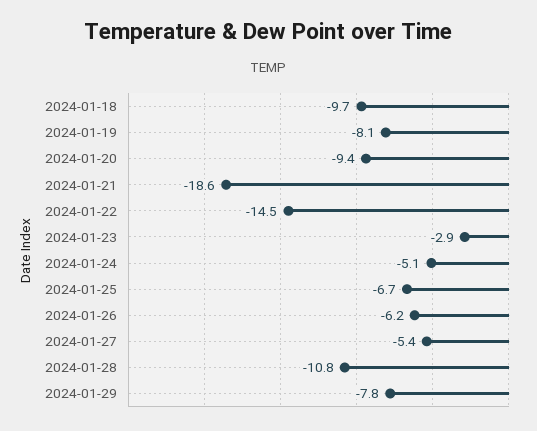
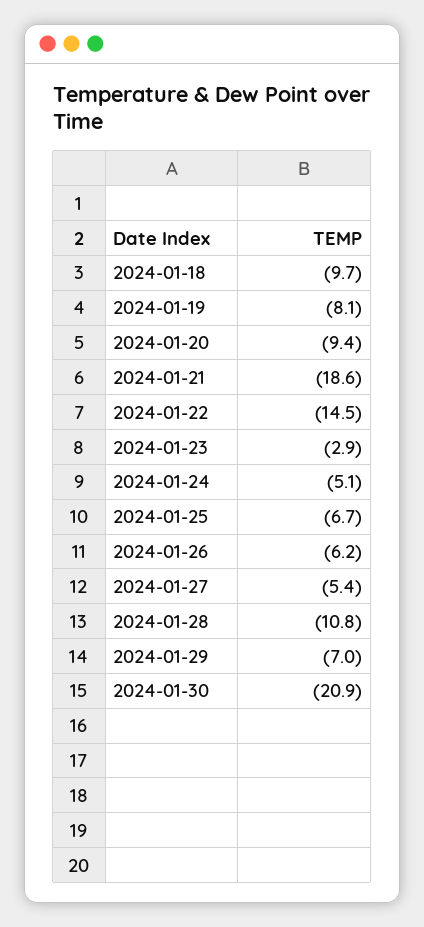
2024-01-29: -7.8 -> -7
2024-01-30: none -> -20.9

